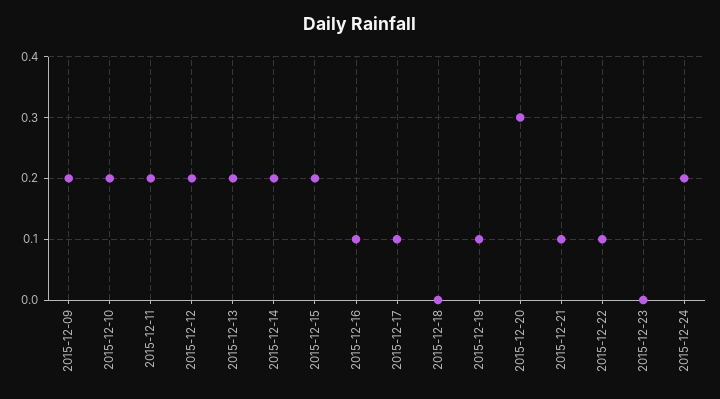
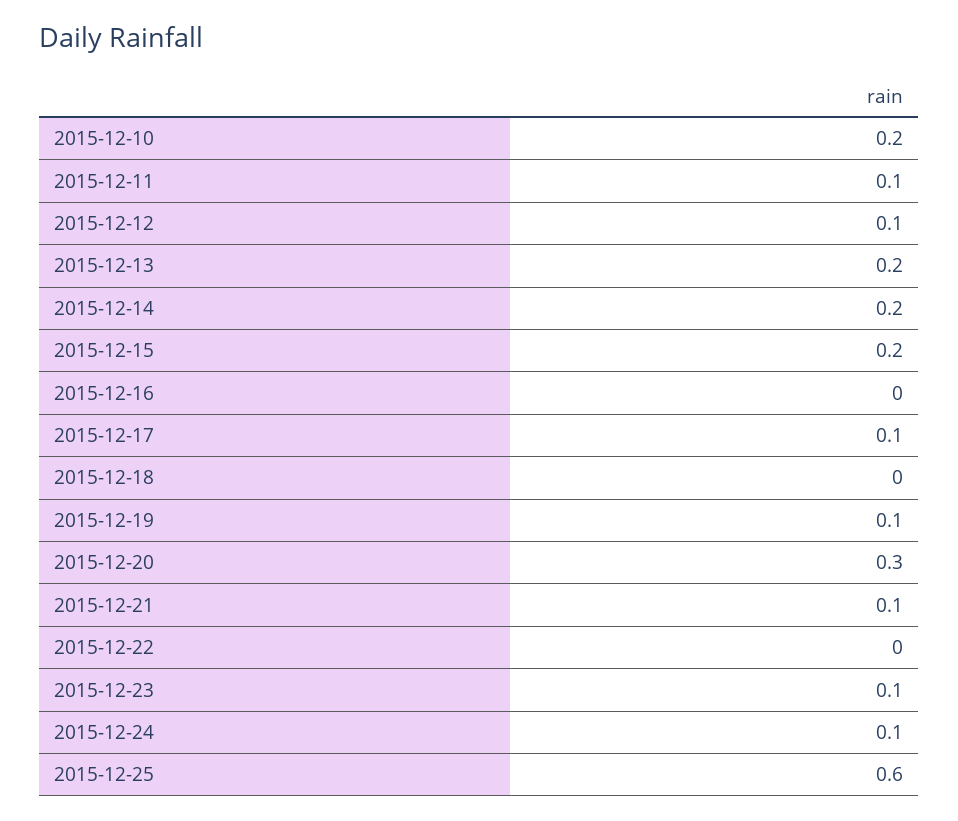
2015-12-09: 0.2 -> none
2015-12-11: 0.2 -> 0.1
2015-12-12: 0.2 -> 0.1
2015-12-16: 0.1 -> 0
2015-12-22: 0.1 -> 0
2015-12-23: 0 -> 0.1
2015-12-24: 0.2 -> 0.1
2015-12-25: none -> 0.6

